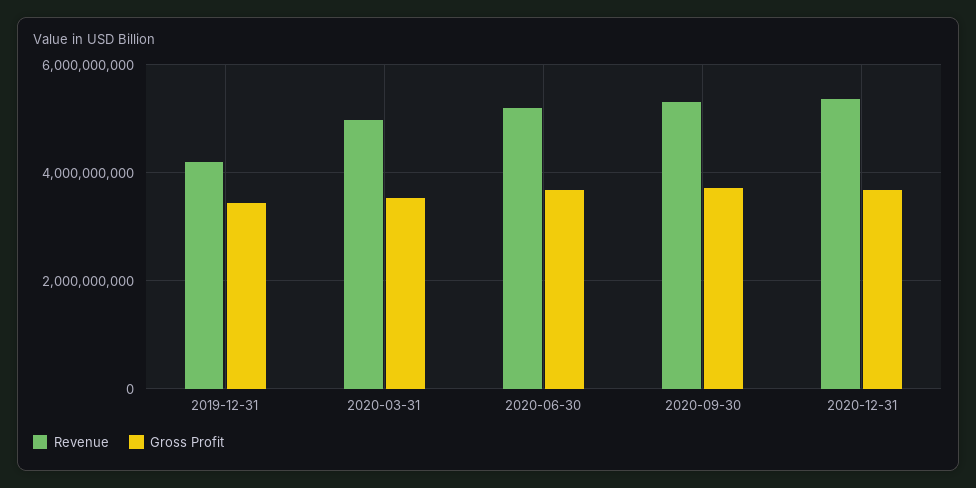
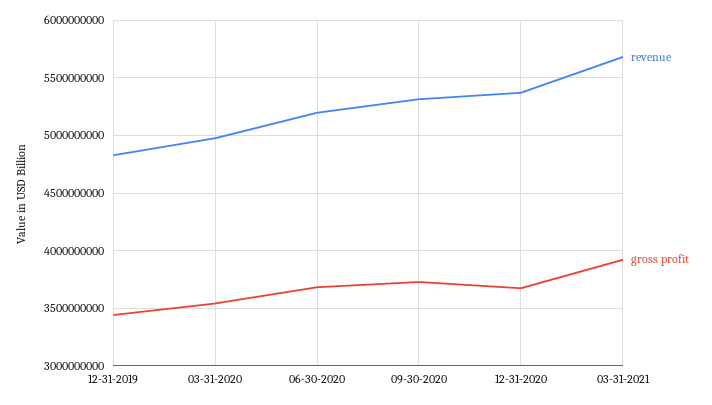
Revenue, 2019-12-31: 4200000000 -> 4800000000
Revenue, 03-31-2021: none -> 5700000000
Gross Profit, 03-31-2021: none -> 3900000000

